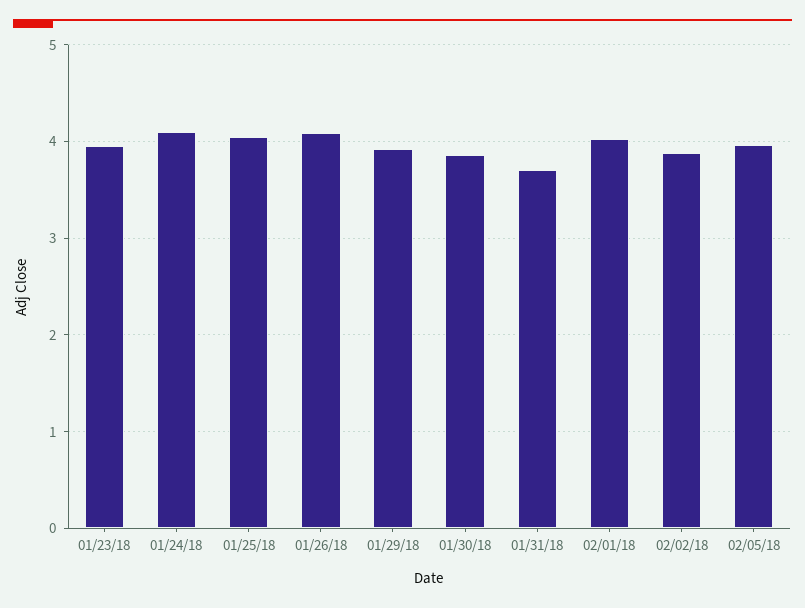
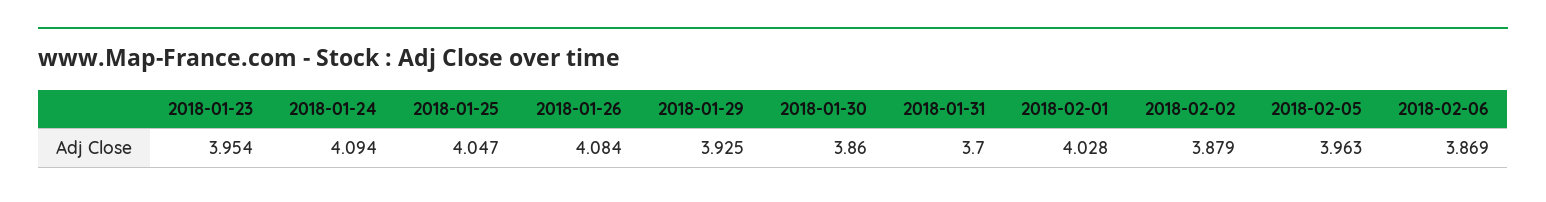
2018-02-06: none -> 3.869

